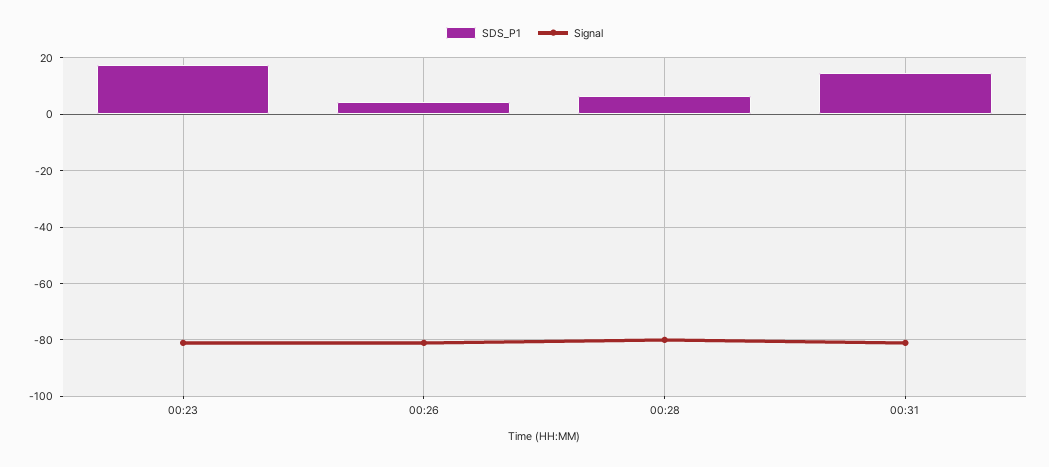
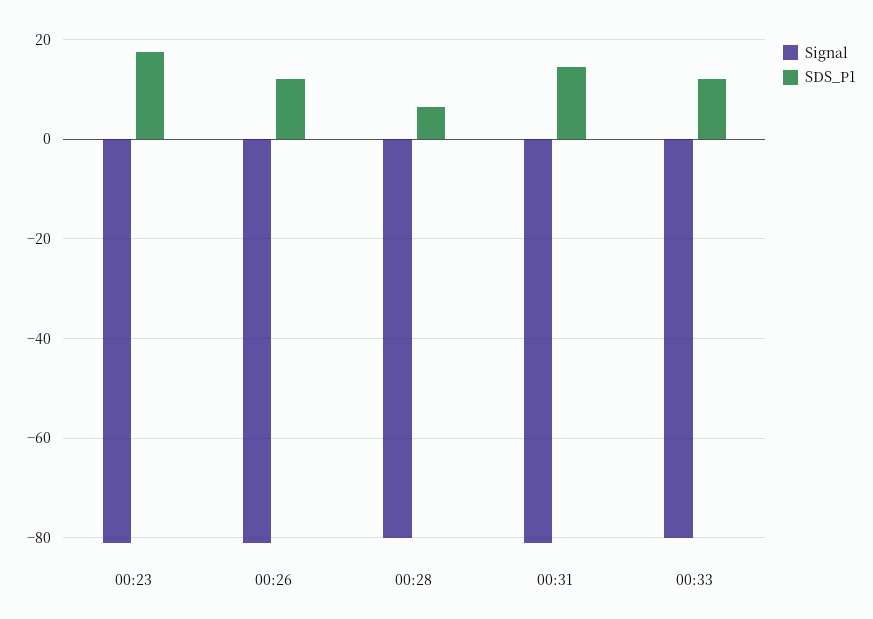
SDS_P1, 00:26: 5 -> 12
Signal, 00:33: none -> -80
SDS_P1, 00:33: none -> 12

